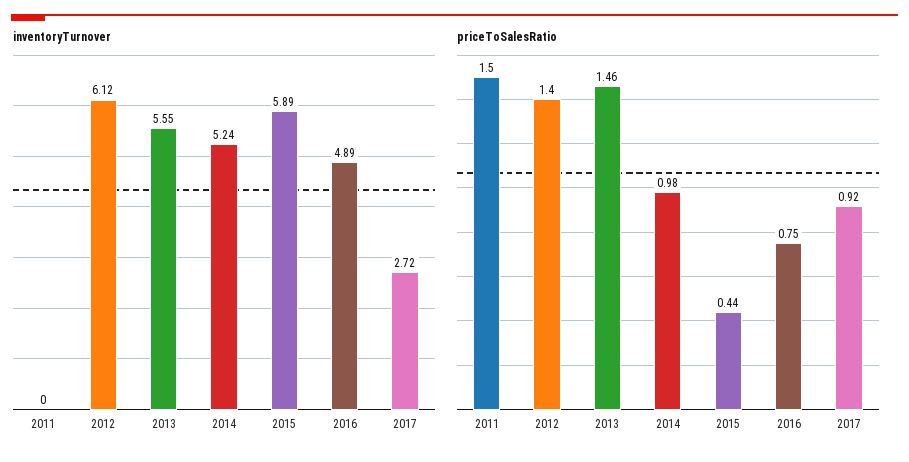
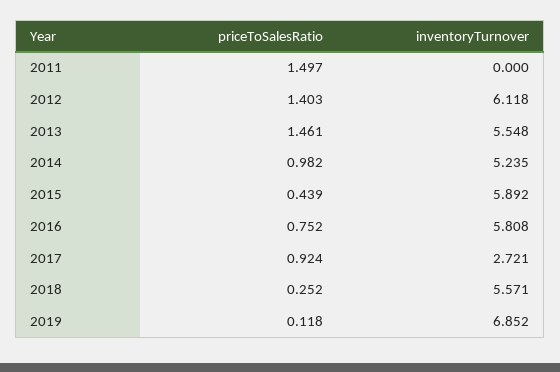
inventoryTurnover, 2016: 4.89 -> 5.808
priceToSalesRatio, 2018: none -> 0.252
inventoryTurnover, 2018: none -> 5.571
priceToSalesRatio, 2019: none -> 0.118
inventoryTurnover, 2019: none -> 6.852

